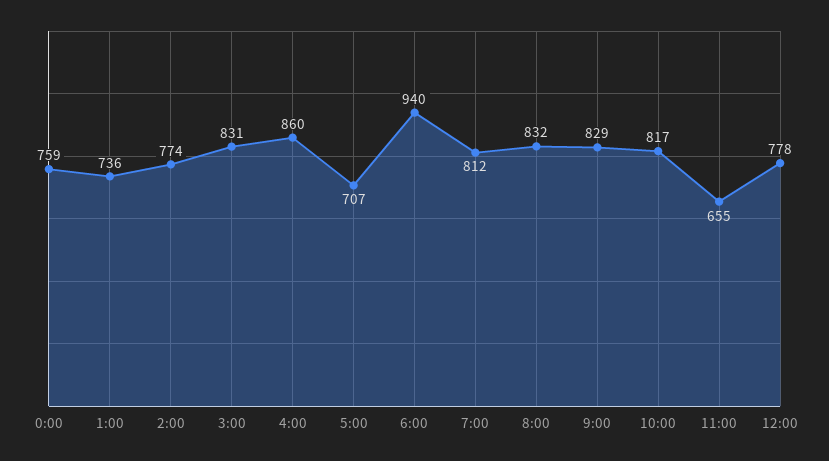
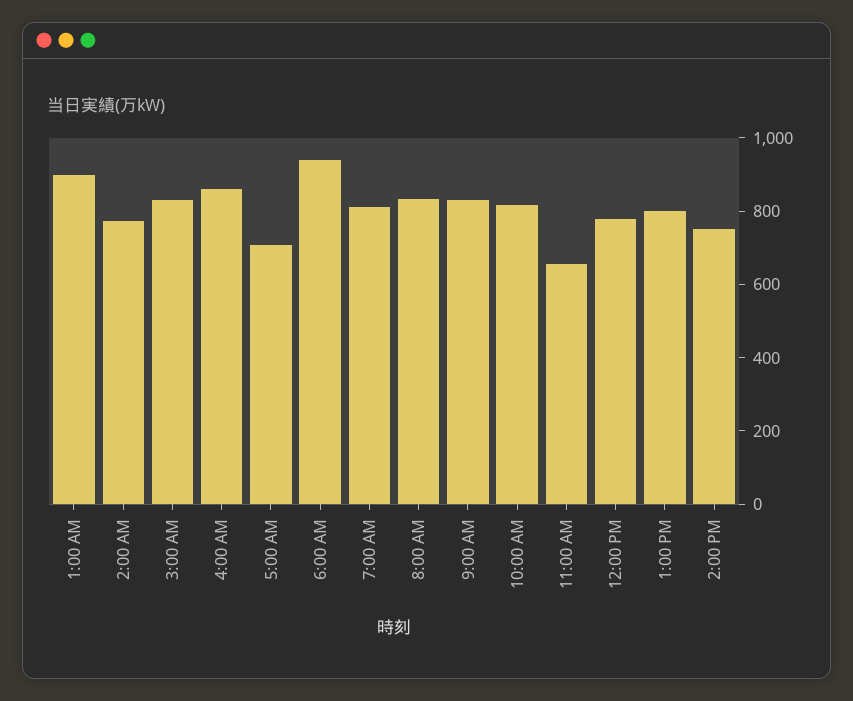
0:00: 759 -> none
1:00: 736 -> 900
1:00 PM: none -> 800
2:00 PM: none -> 750

